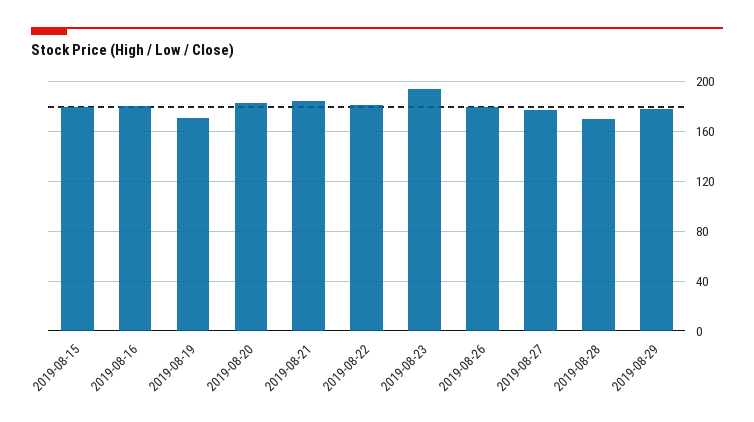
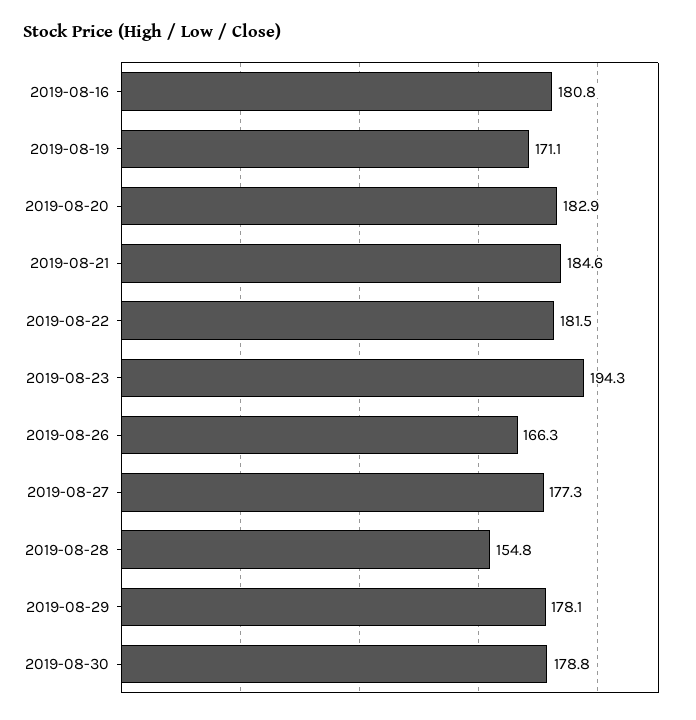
2019-08-15: 180 -> none
2019-08-26: 180 -> 166.3
2019-08-28: 170 -> 154.8
2019-08-30: none -> 178.8

